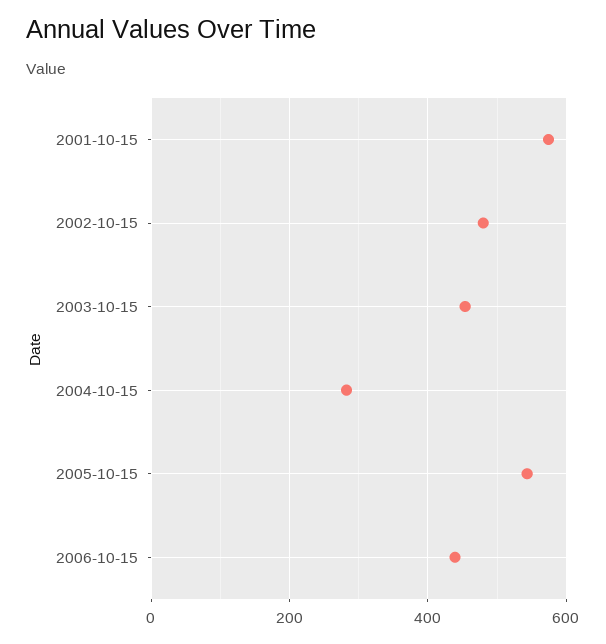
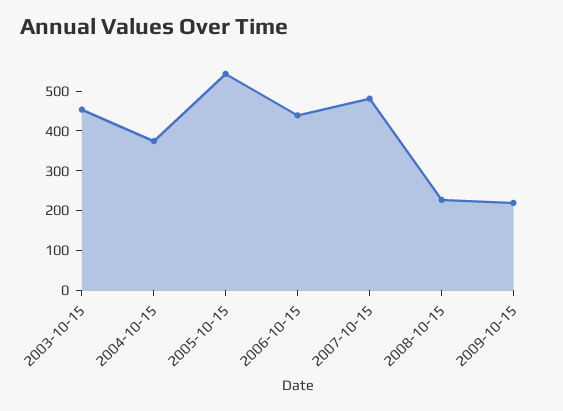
2001-10-15: 580 -> none
2002-10-15: 480 -> none
2004-10-15: 280 -> 375
2007-10-15: none -> 475
2008-10-15: none -> 225
2009-10-15: none -> 225

